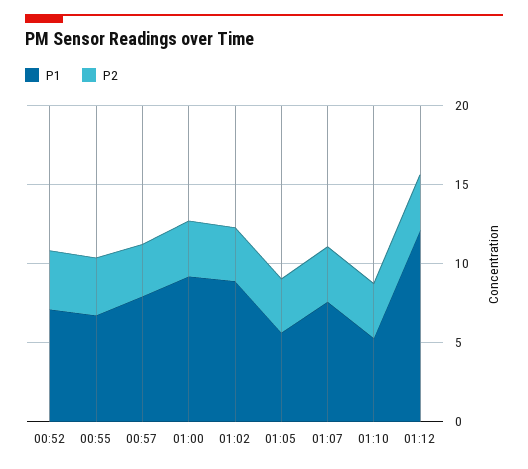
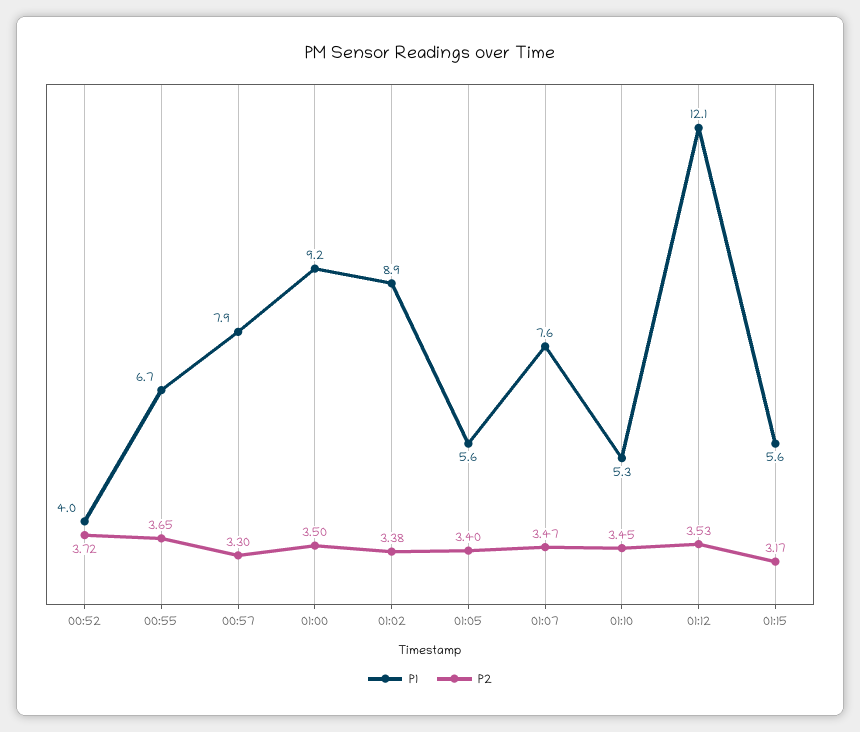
P1, 00:52: 7 -> 4
P1, 01:15: none -> 5.6
P2, 01:15: none -> 3.17

